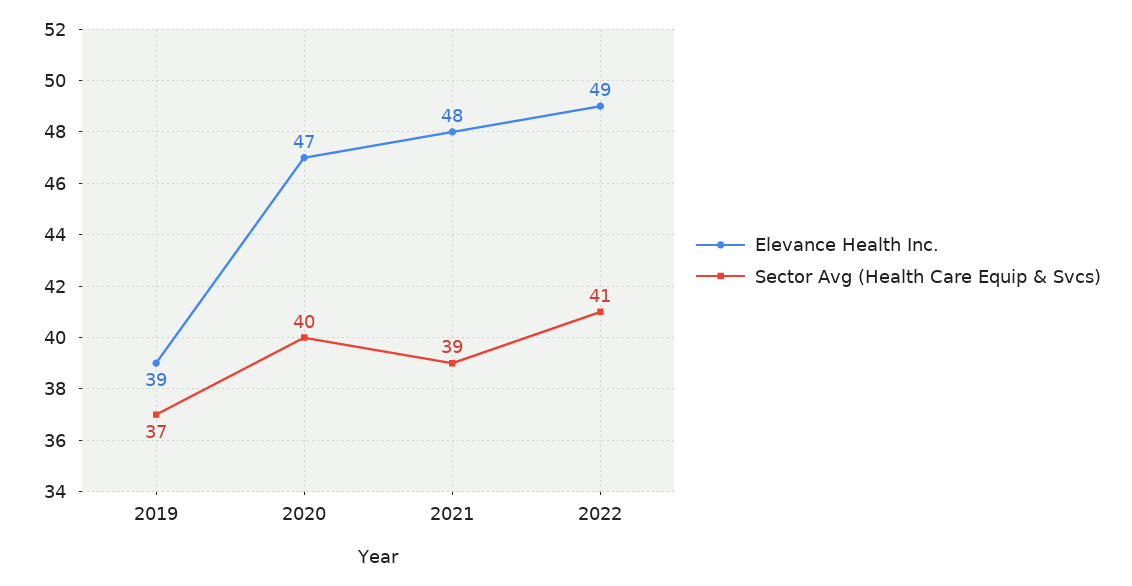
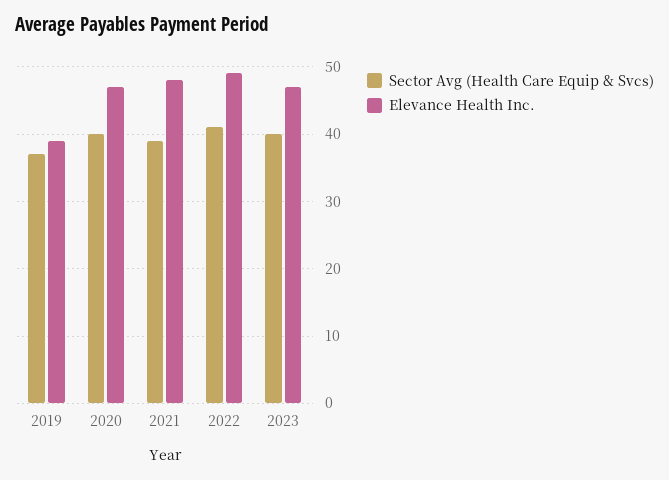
Sector Avg (Health Care Equip & Svcs), 2023: none -> 40
Elevance Health Inc., 2023: none -> 47

